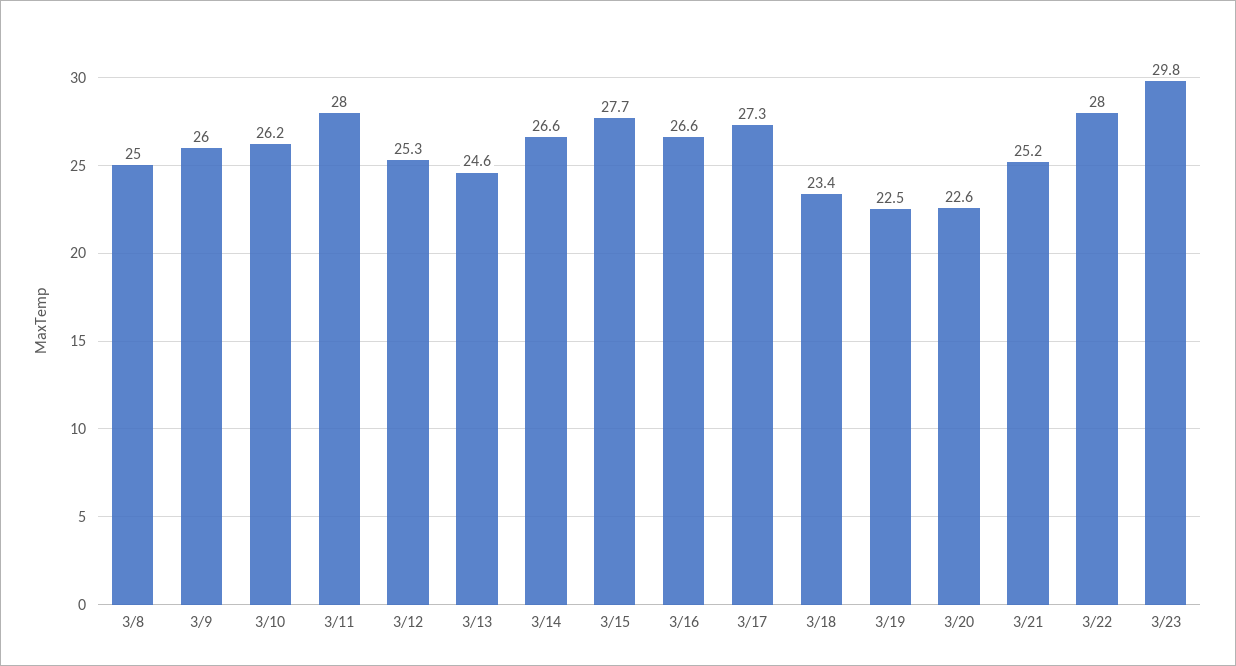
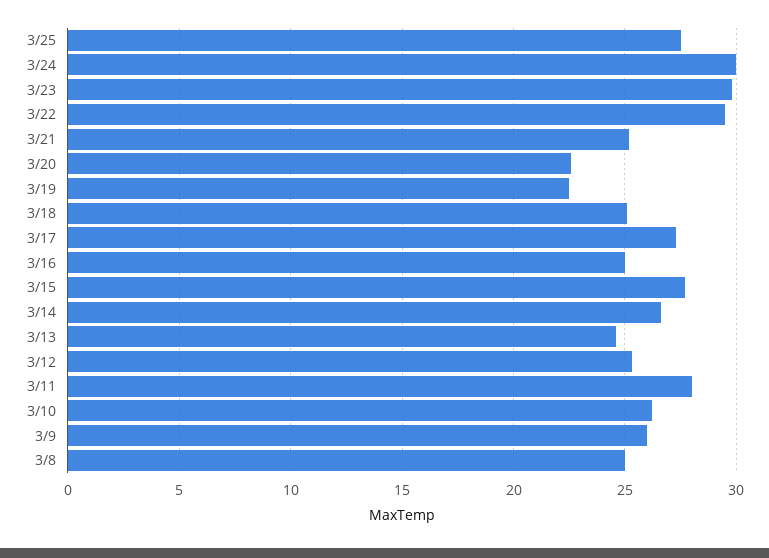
3/16: 26.6 -> 25
3/18: 23.4 -> 25
3/22: 28 -> 29.5
3/25: none -> 27.5
3/24: none -> 30

